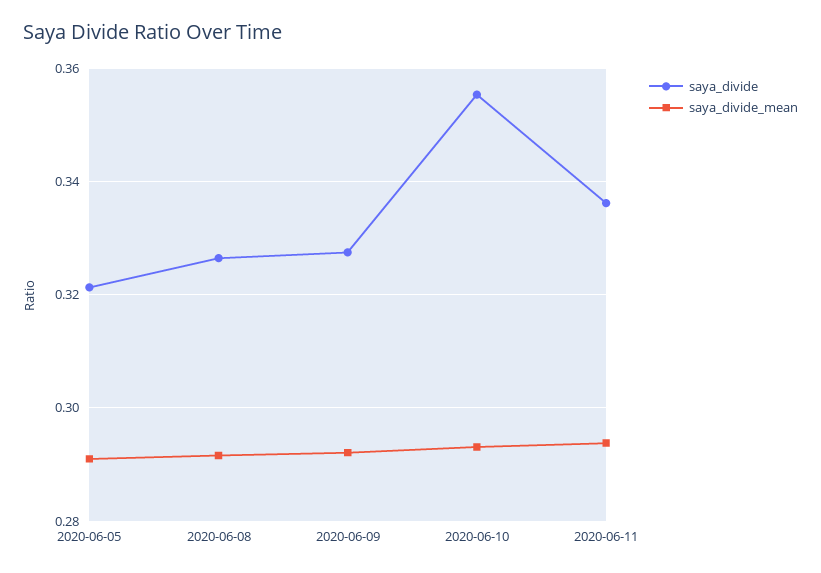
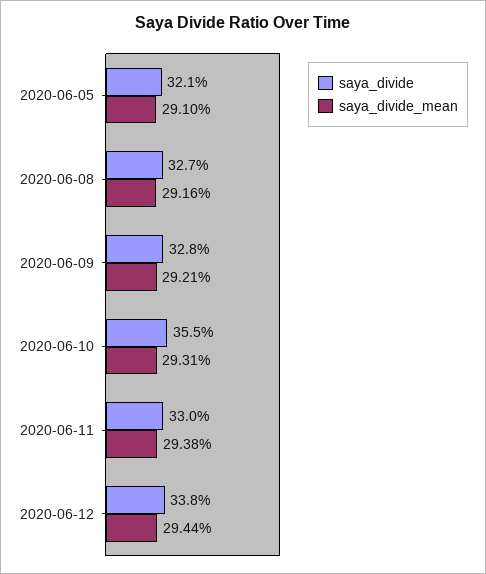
saya_divide, 2020-06-11: 0.336 -> 0.33
saya_divide, 2020-06-12: none -> 0.338
saya_divide_mean, 2020-06-12: none -> 0.2944

